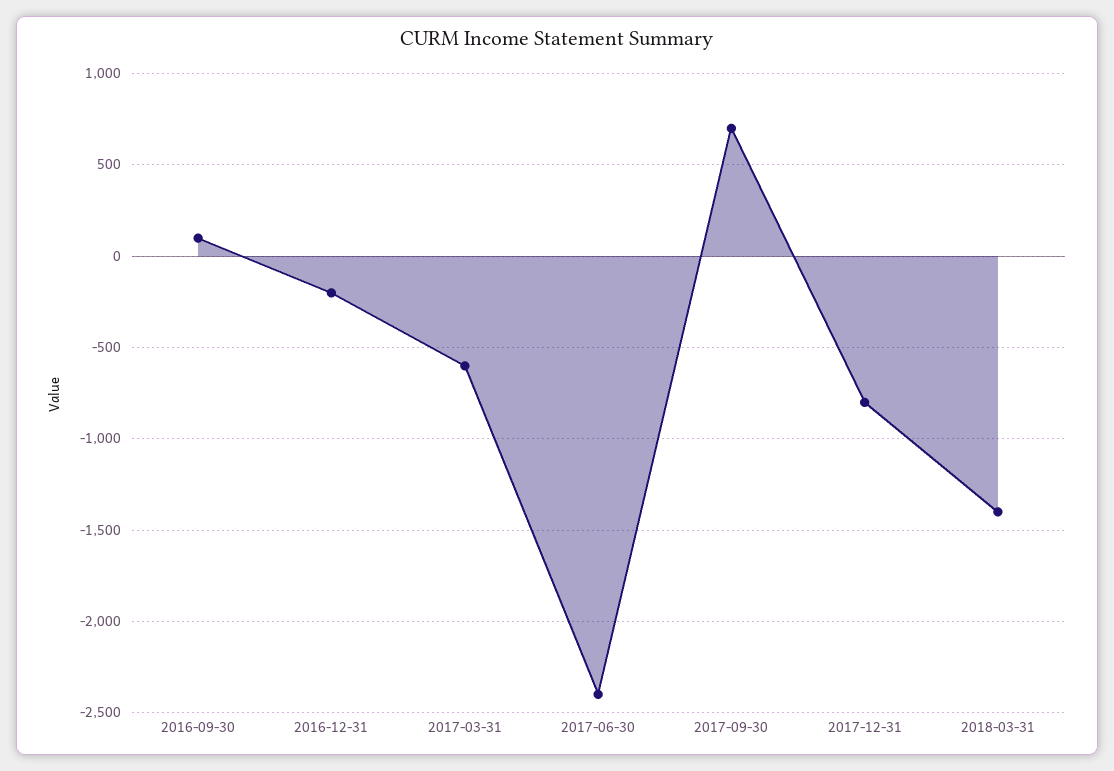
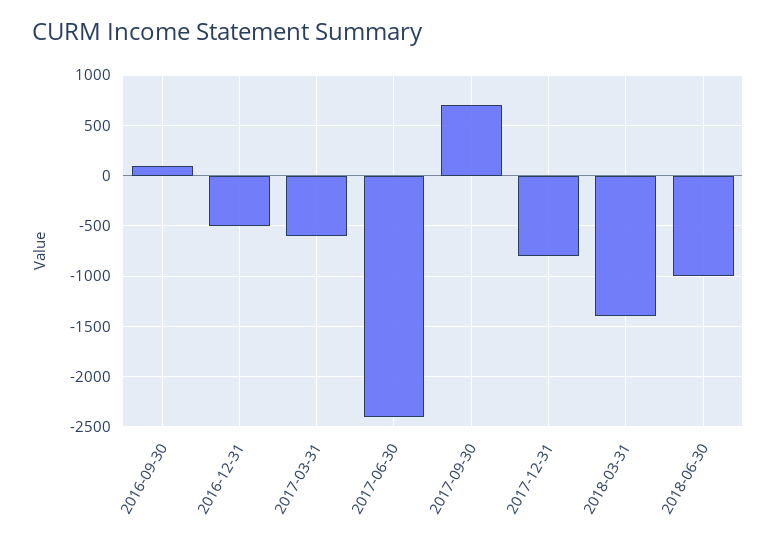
2016-12-31: -200 -> -500
2018-06-30: none -> -1000

